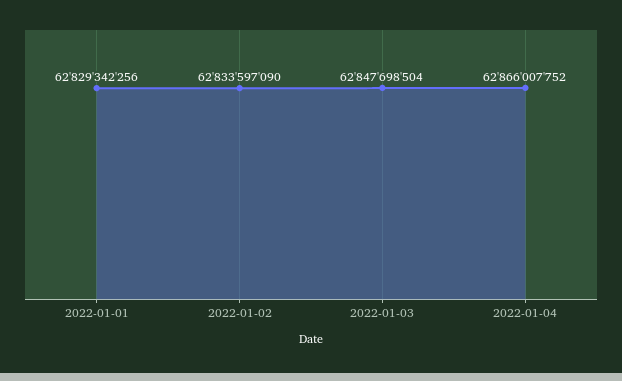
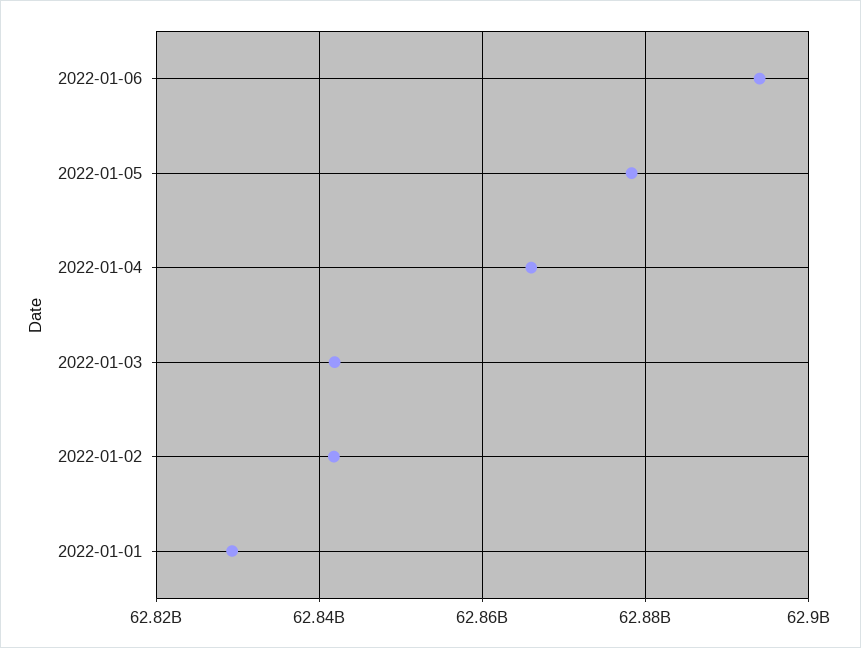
2022-01-02: 62833597090 -> 62842000000
2022-01-03: 62847698504 -> 62842000000
2022-01-06: none -> 62894000000
2022-01-05: none -> 62878000000

